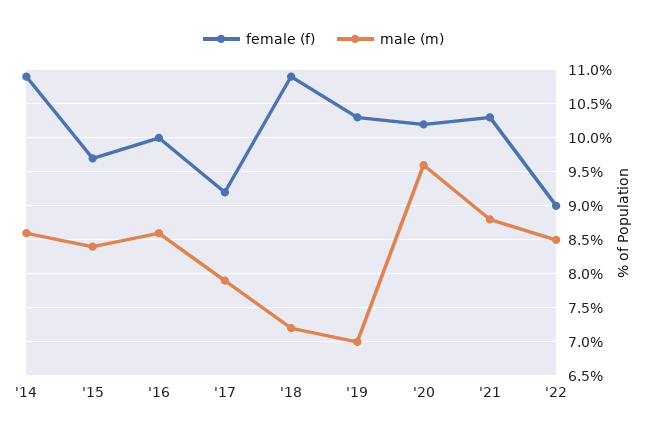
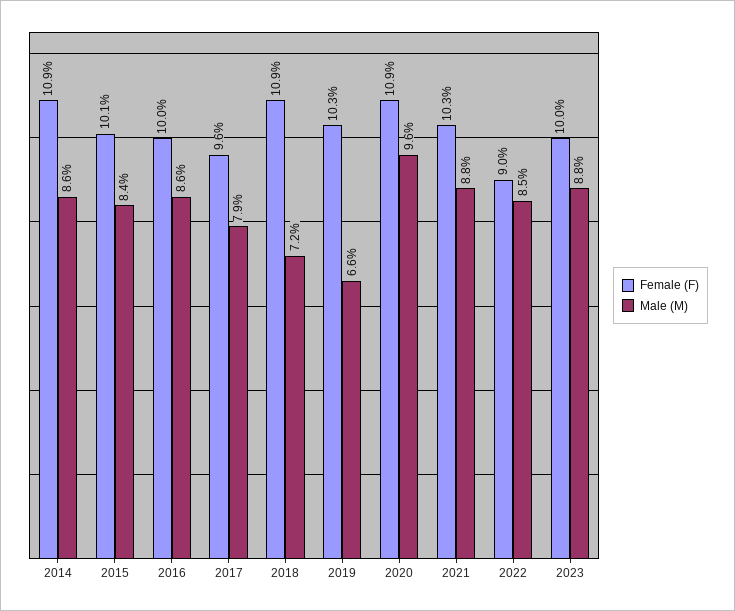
female (f), '15: 9.7 -> 10.1
female (f), '17: 9.2 -> 9.6
male (m), '19: 7 -> 6.6
female (f), '20: 10.2 -> 10.9
female (f), 2023: none -> 10
male (m), 2023: none -> 8.8

